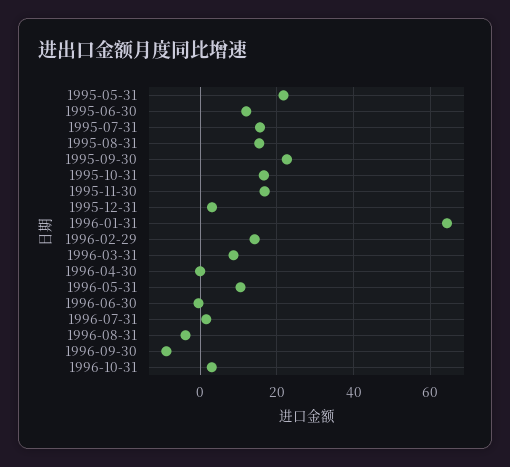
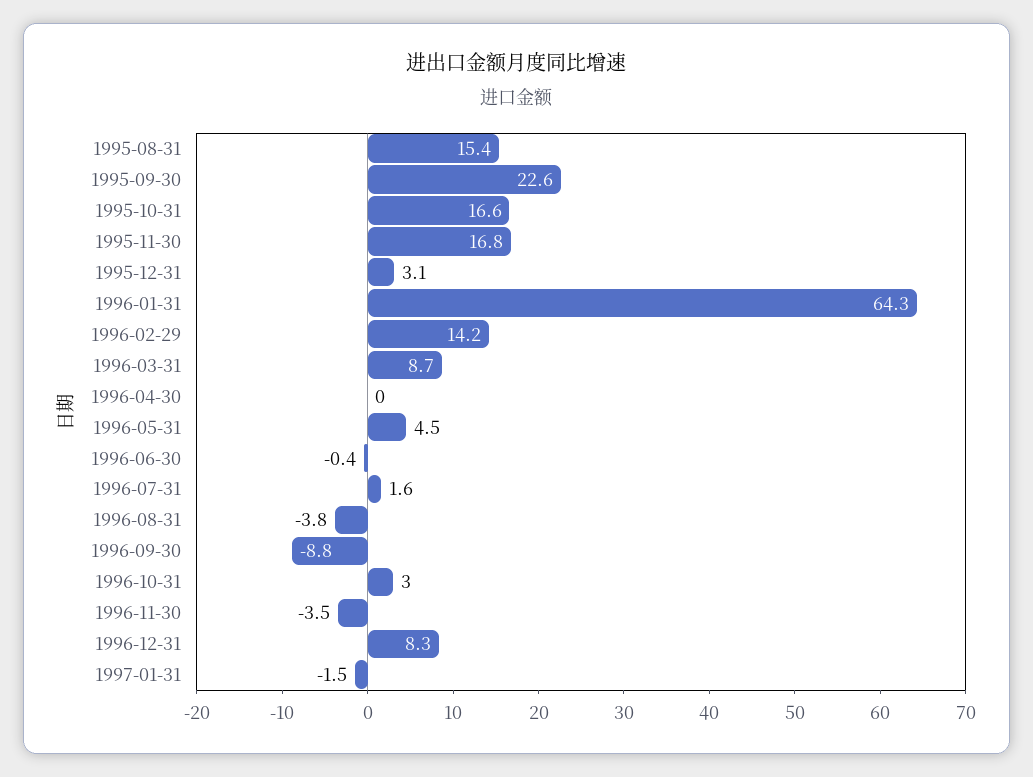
1995-05-31: 22 -> none
1995-06-30: 12 -> none
1995-07-31: 16 -> none
1996-05-31: 10 -> 4.5
1996-11-30: none -> -3.5
1996-12-31: none -> 8.3
1997-01-31: none -> -1.5

